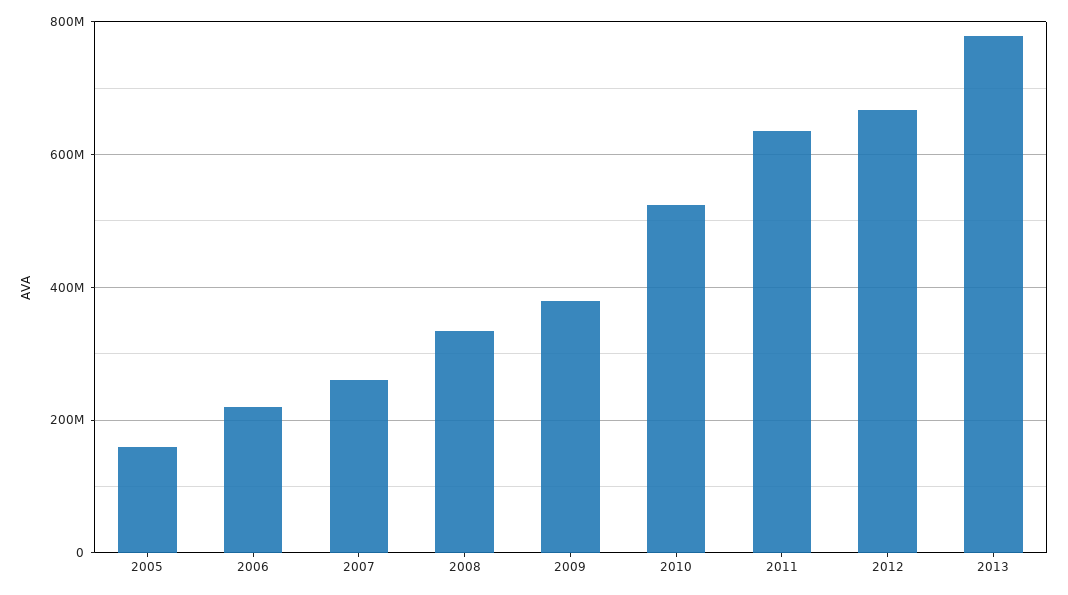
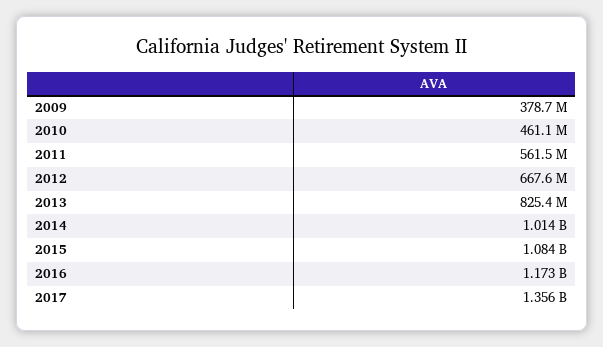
2005: 160000000 -> none
2006: 220000000 -> none
2007: 260000000 -> none
2008: 340000000 -> none
2010: 520000000 -> 461100000
2011: 640000000 -> 561500000
2013: 780000000 -> 825400000
2014: none -> 1014000000
2015: none -> 1084000000
2016: none -> 1173000000
2017: none -> 1356000000

